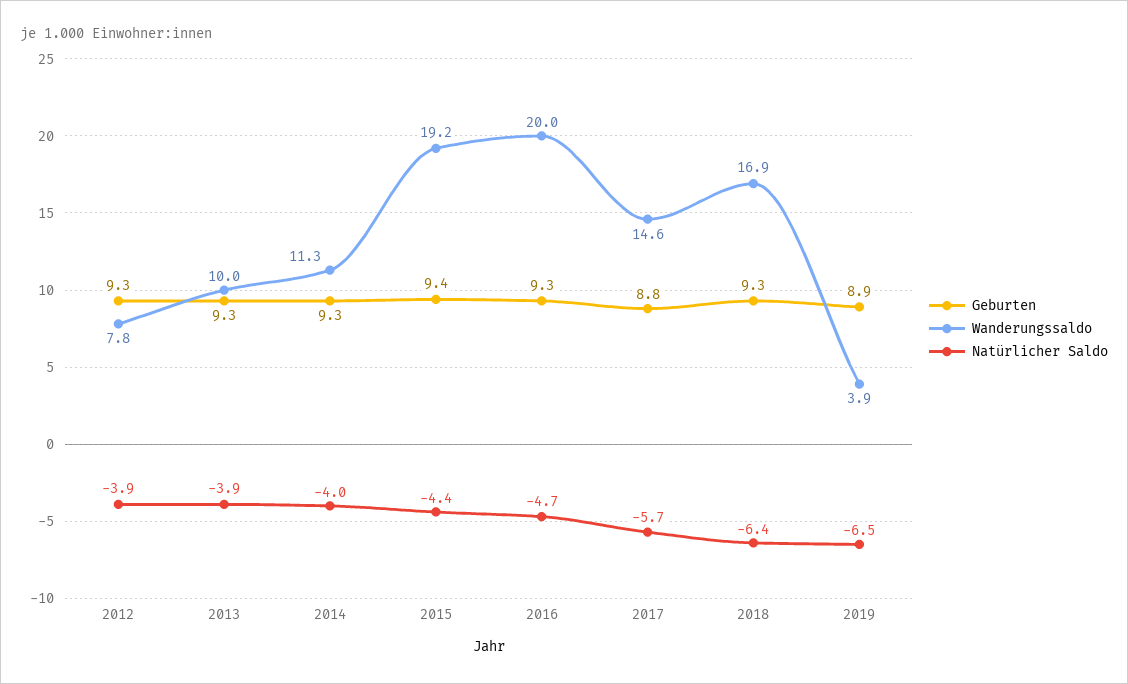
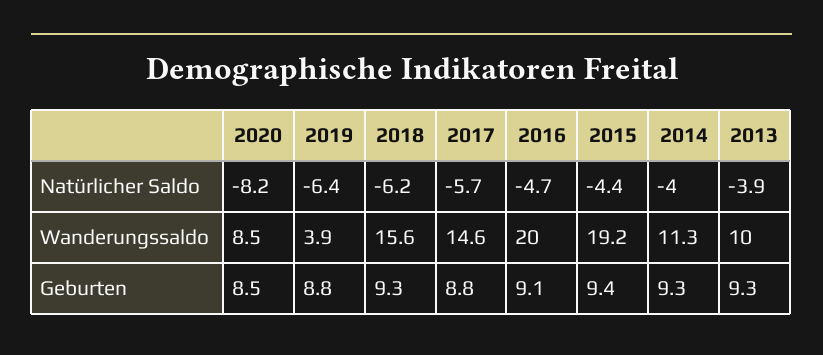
Geburten, 2012: 9.3 -> none
Wanderungssaldo, 2012: 7.8 -> none
Natürlicher Saldo, 2012: -3.9 -> none
Geburten, 2016: 9.3 -> 9.1
Wanderungssaldo, 2018: 16.9 -> 15.6
Natürlicher Saldo, 2018: -6.4 -> -6.2
Geburten, 2019: 8.9 -> 8.8
Natürlicher Saldo, 2019: -6.5 -> -6.4
Natürlicher Saldo, 2020: none -> -8.2
Wanderungssaldo, 2020: none -> 8.5
Geburten, 2020: none -> 8.5

